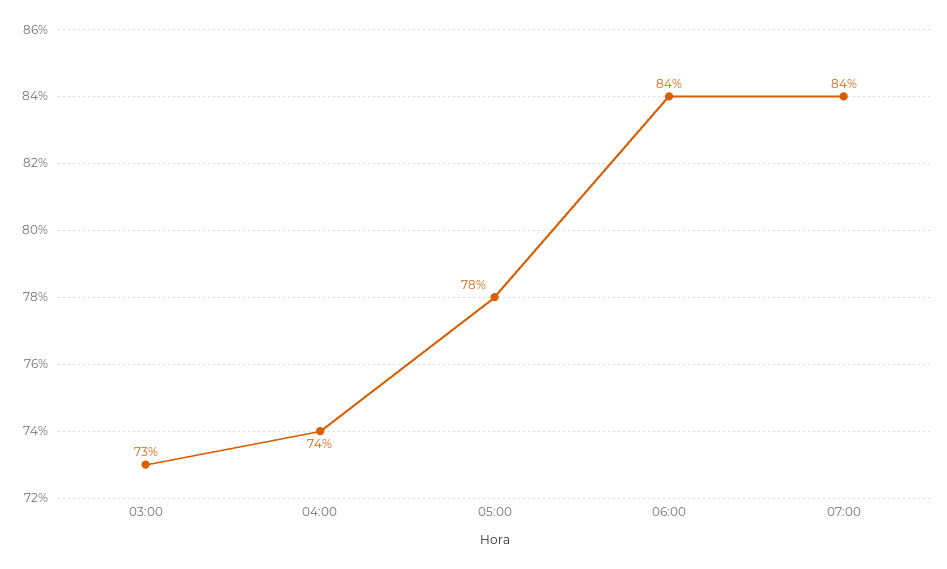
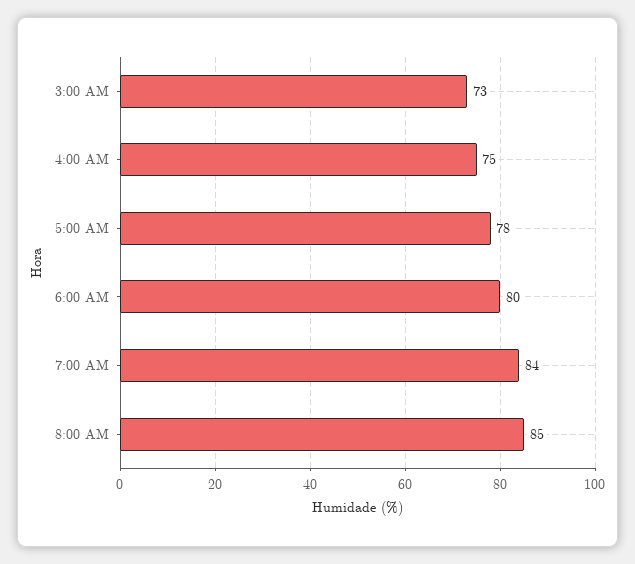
04:00: 74 -> 75
06:00: 84 -> 80
8:00 AM: none -> 85

